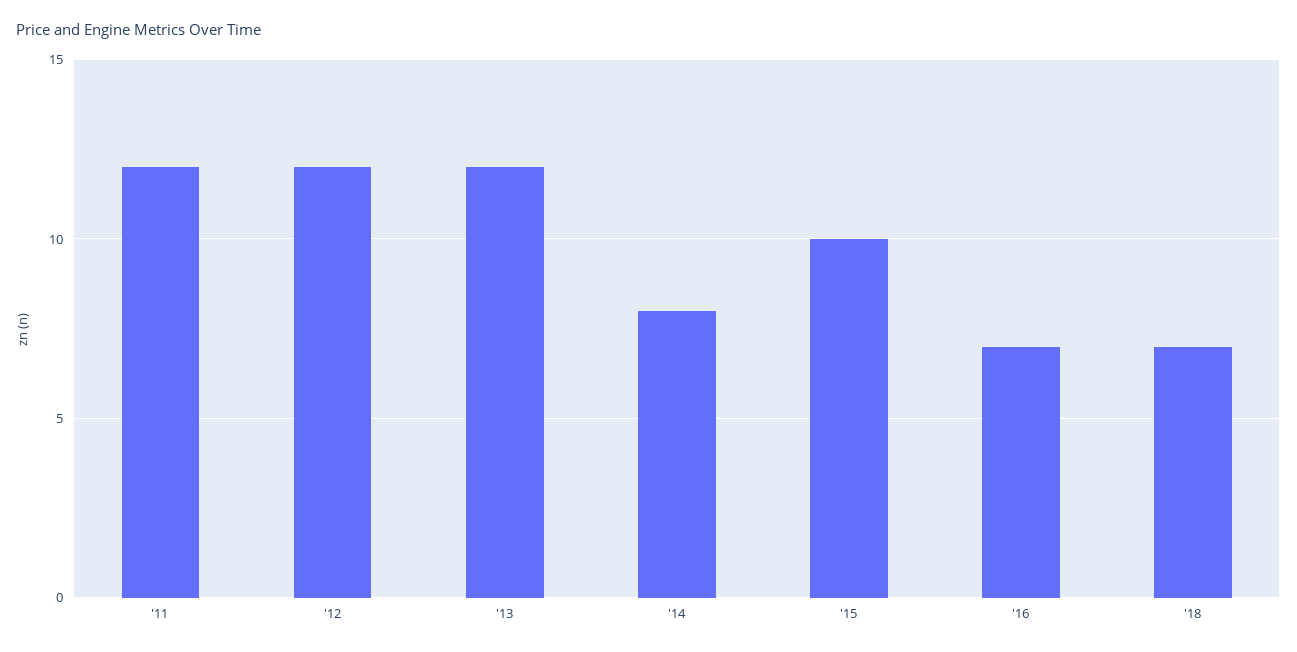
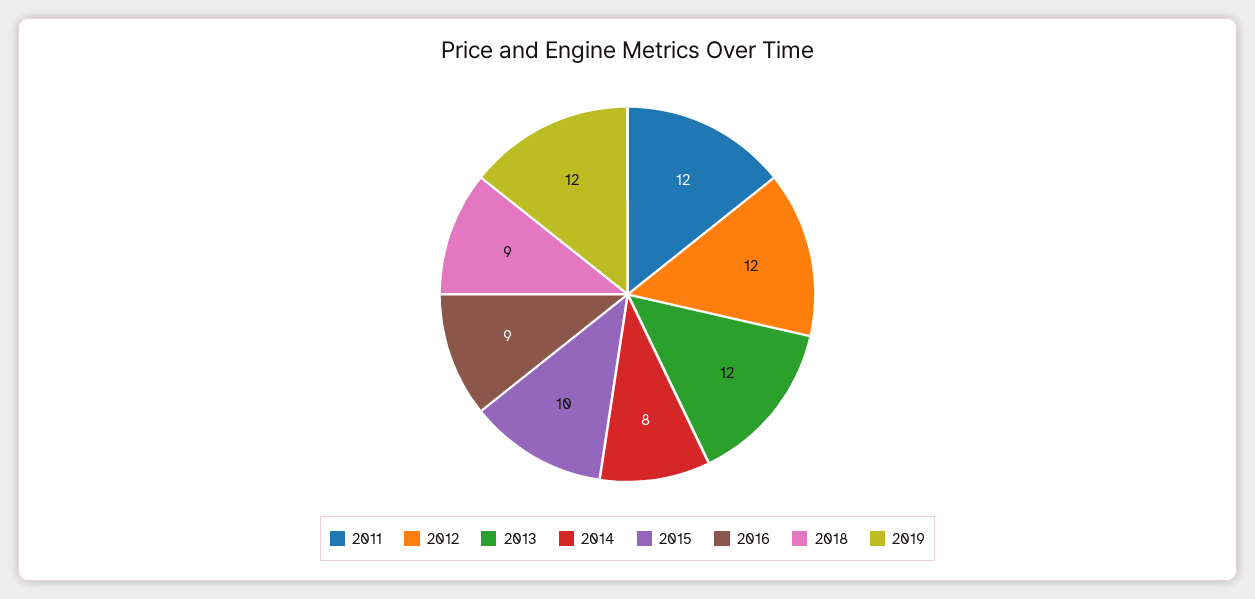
'16: 7 -> 9
'18: 7 -> 9
2019: none -> 12

